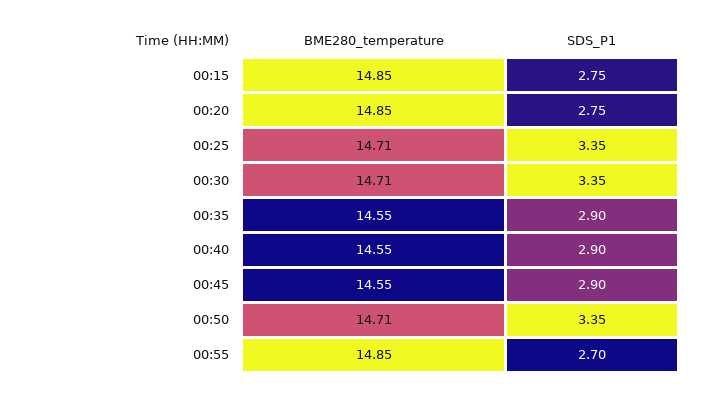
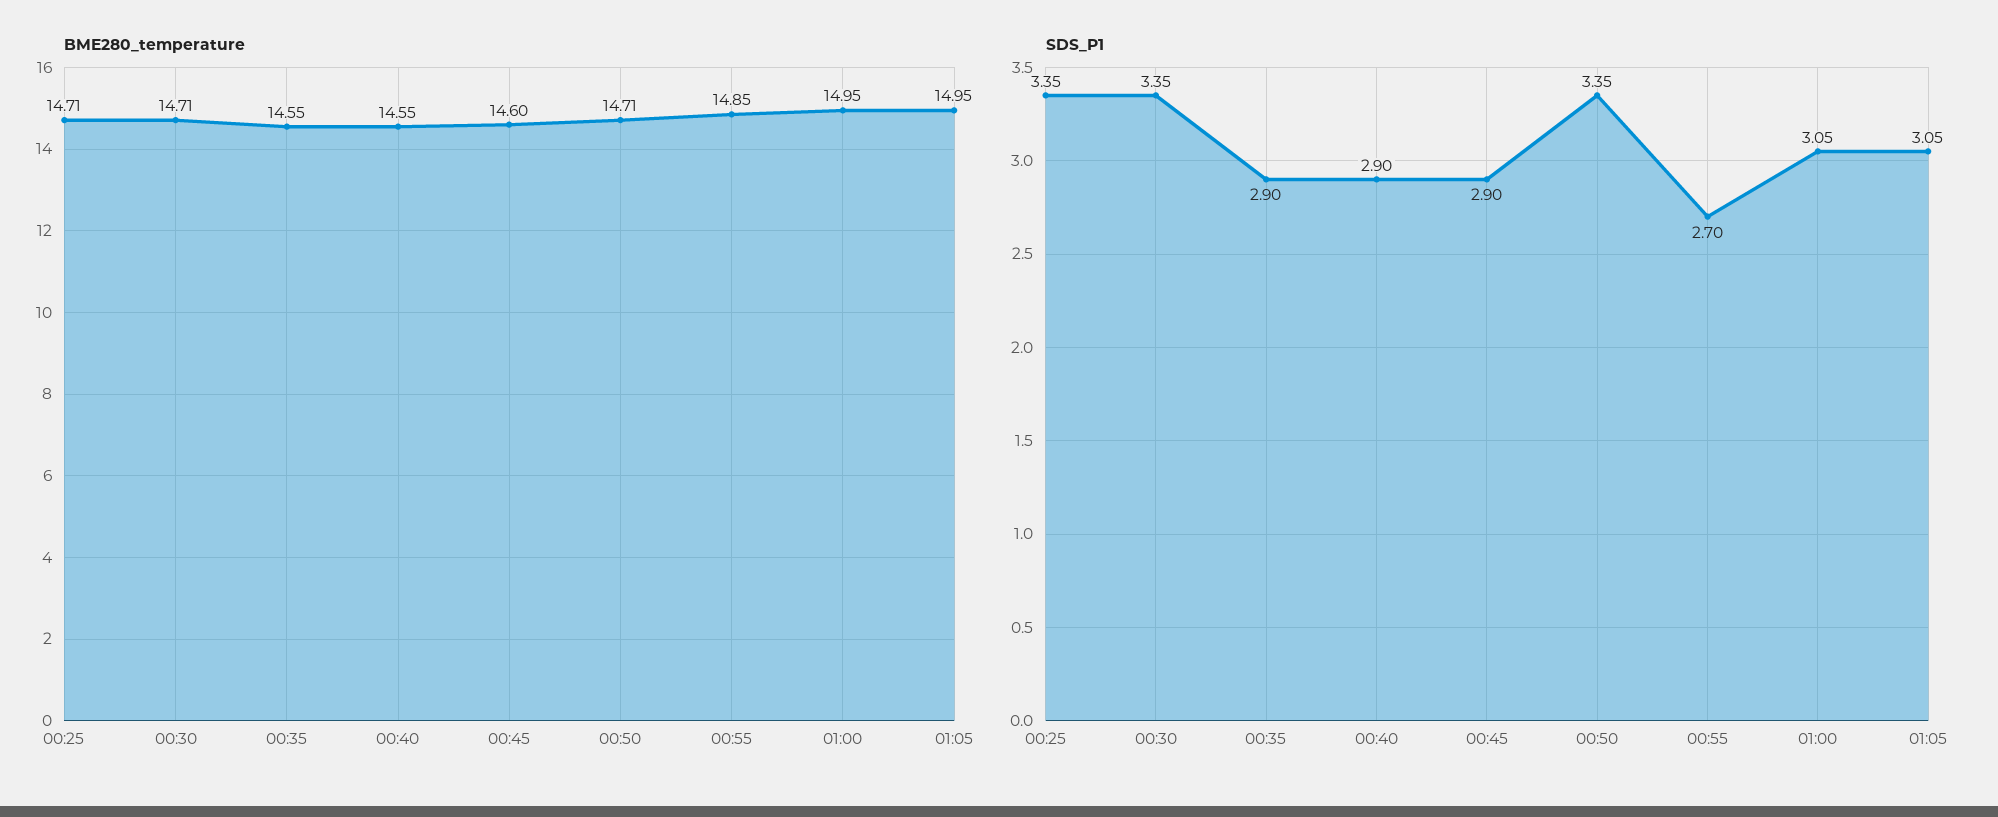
BME280_temperature, 00:15: 14.85 -> none
SDS_P1, 00:15: 2.75 -> none
BME280_temperature, 00:20: 14.85 -> none
SDS_P1, 00:20: 2.75 -> none
BME280_temperature, 00:45: 14.55 -> 14.6
BME280_temperature, 01:00: none -> 14.95
BME280_temperature, 01:05: none -> 14.95
SDS_P1, 01:00: none -> 3.05
SDS_P1, 01:05: none -> 3.05

